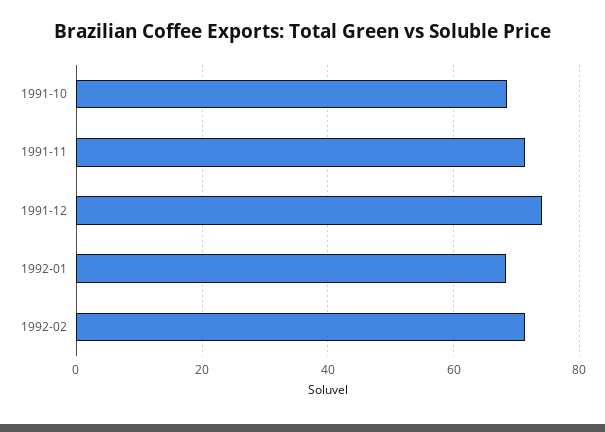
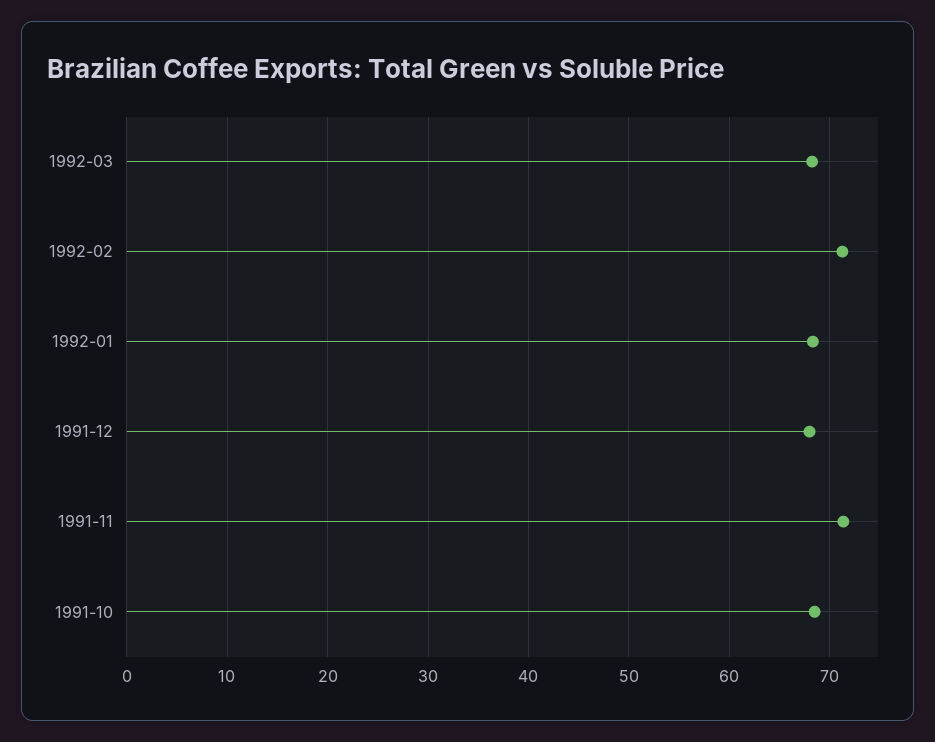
1991-12: 74 -> 68
1992-03: none -> 68

